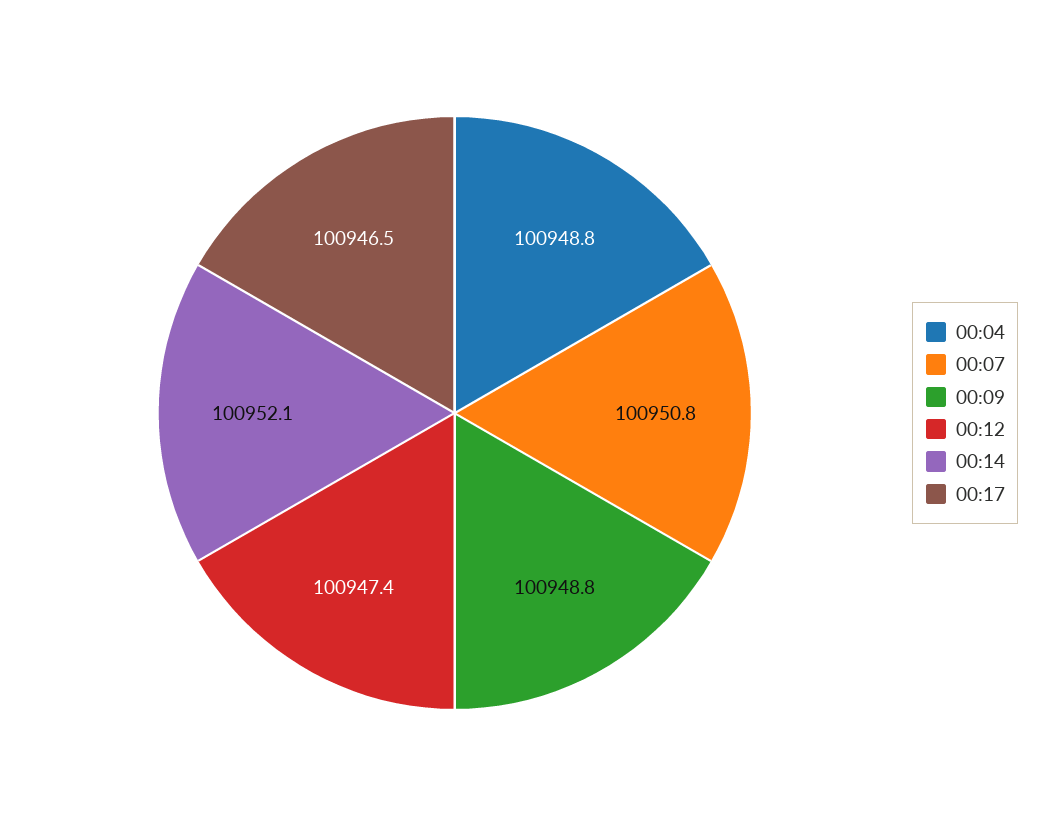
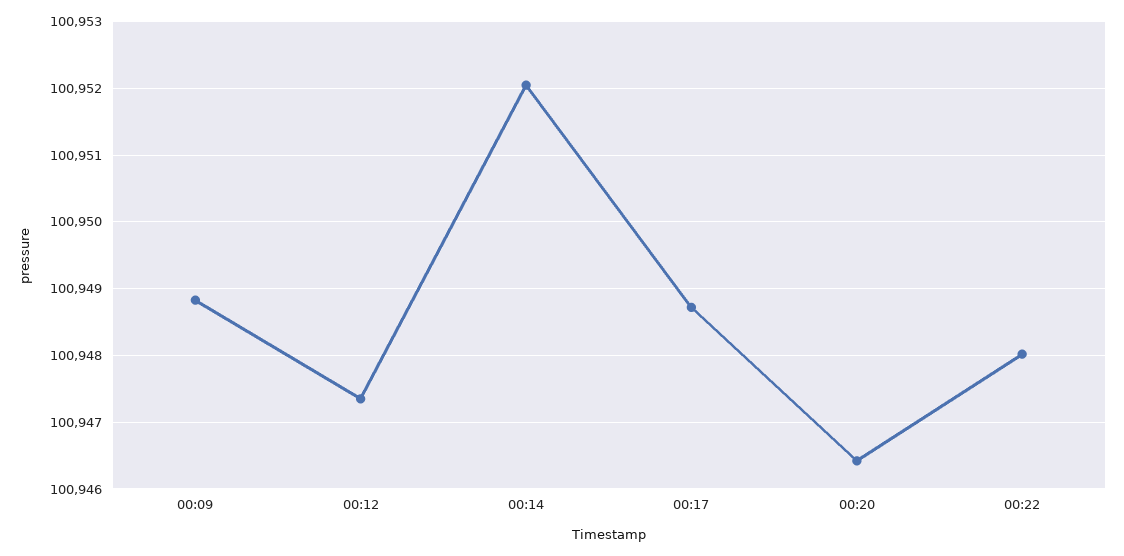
00:04: 100948.8 -> none
00:07: 100950.8 -> none
00:17: 100946.5 -> 100948.7
00:20: none -> 100946.4
00:22: none -> 100948

